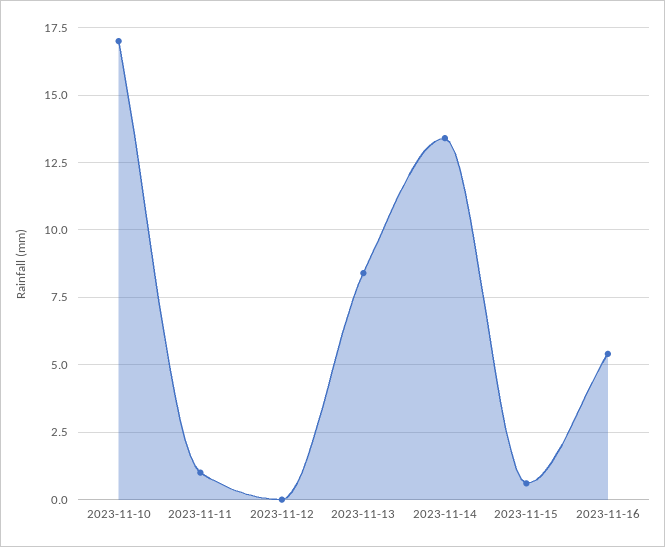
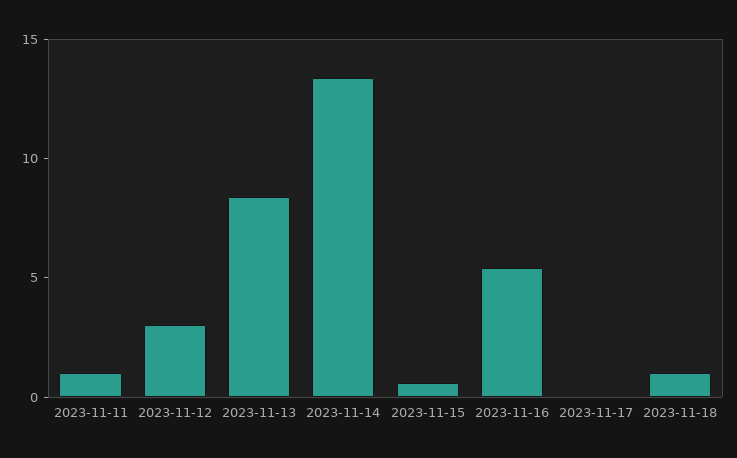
2023-11-10: 17 -> none
2023-11-12: 0 -> 3
2023-11-17: none -> 0
2023-11-18: none -> 1

